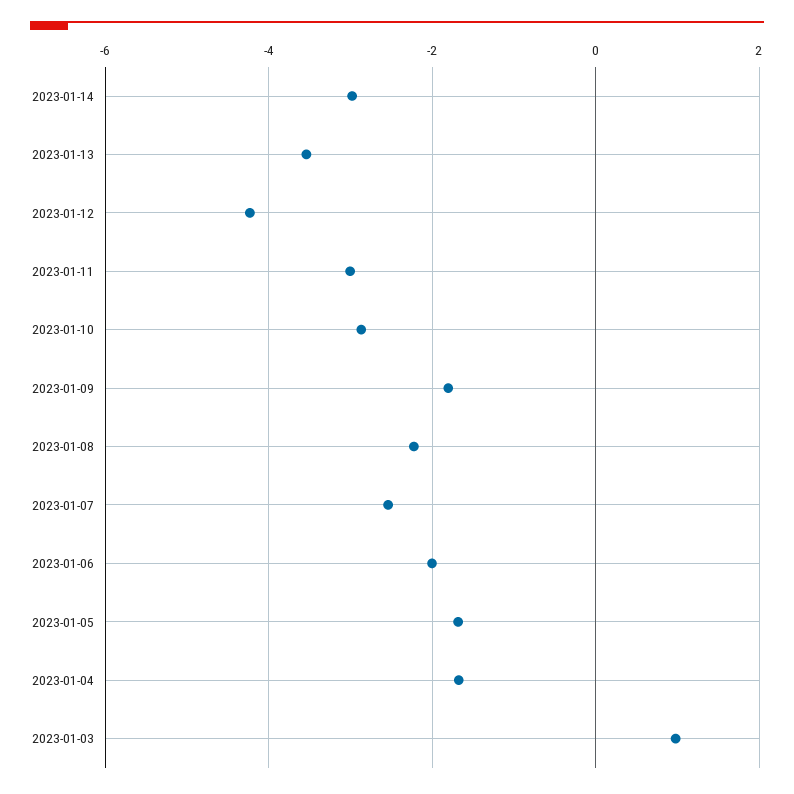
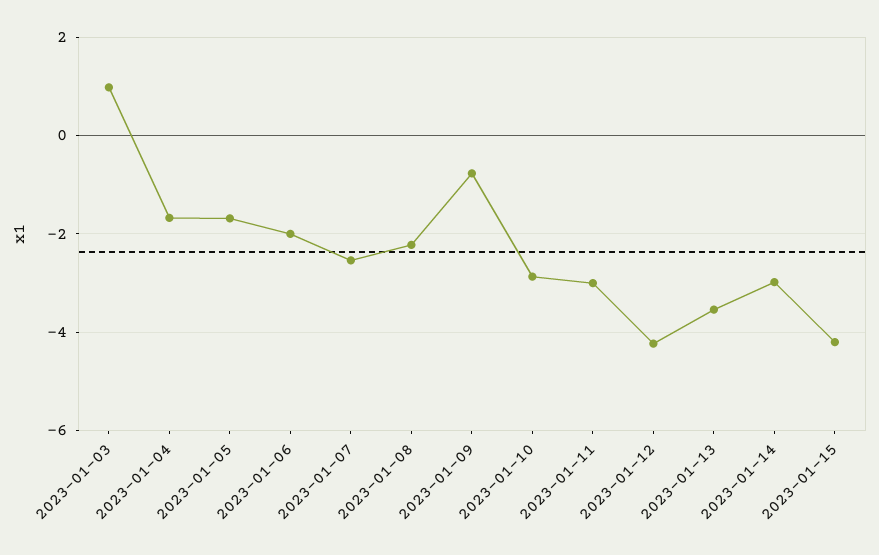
2023-01-09: -1.8 -> -0.8
2023-01-15: none -> -4.2

